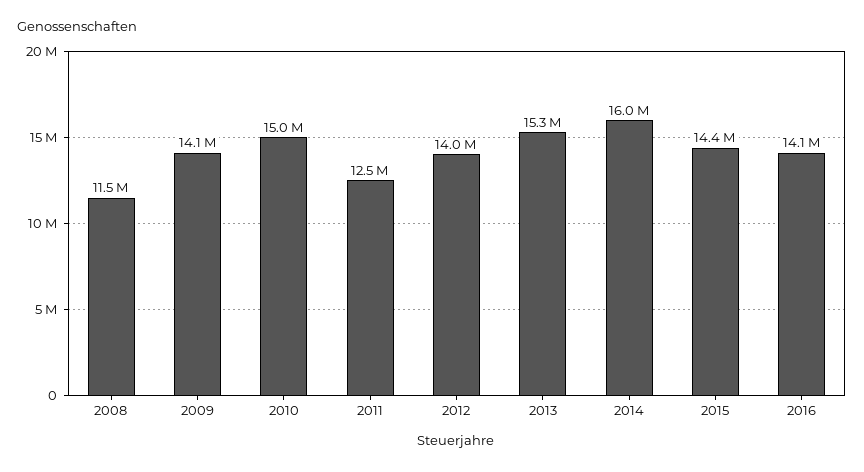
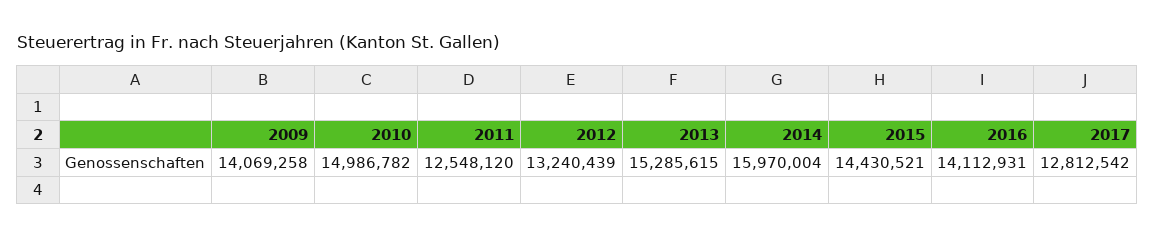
2008: 11500000 -> none
2012: 14000000 -> 13240439
2017: none -> 12812542

